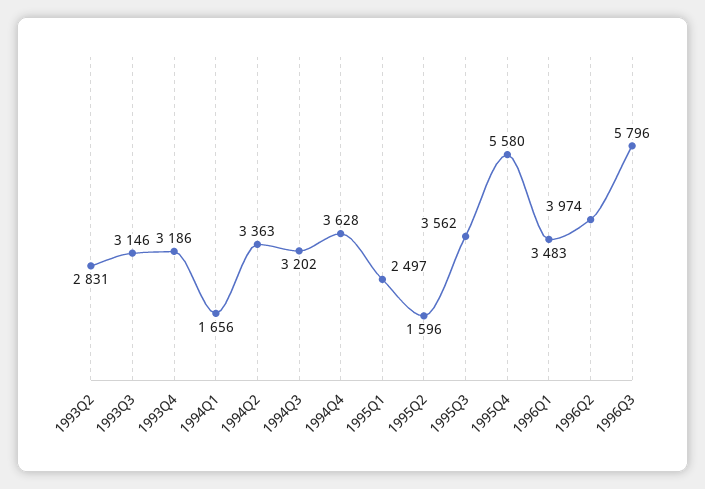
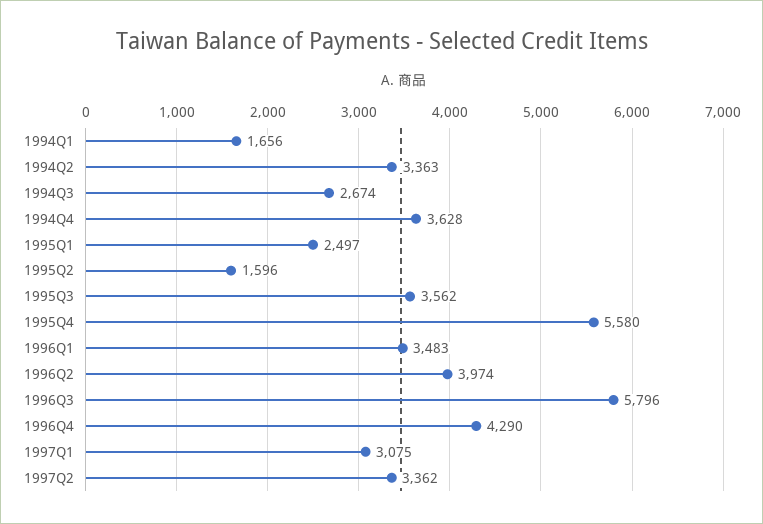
1993Q2: 2831 -> none
1993Q3: 3146 -> none
1993Q4: 3186 -> none
1994Q3: 3202 -> 2674
1996Q4: none -> 4290
1997Q1: none -> 3075
1997Q2: none -> 3362

